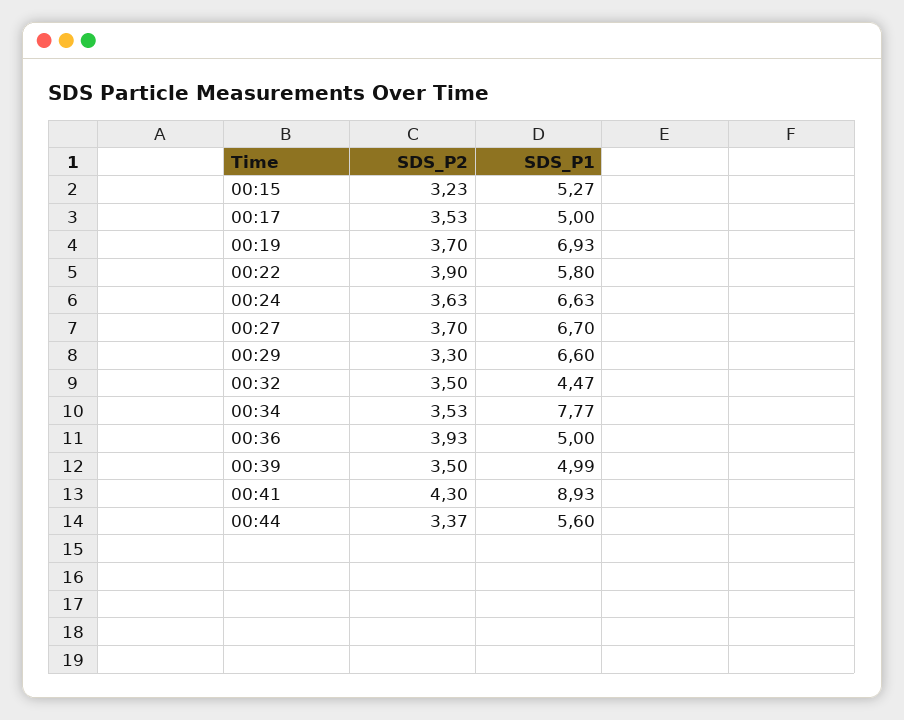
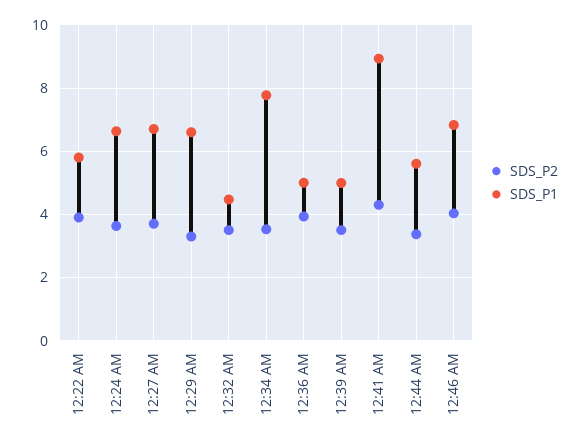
SDS_P2, 00:15: 3.23 -> none
SDS_P1, 00:15: 5.27 -> none
SDS_P2, 00:17: 3.53 -> none
SDS_P1, 00:17: 5 -> none
SDS_P2, 00:19: 3.7 -> none
SDS_P1, 00:19: 6.93 -> none
SDS_P2, 12:46 AM: none -> 4
SDS_P1, 12:46 AM: none -> 6.8

